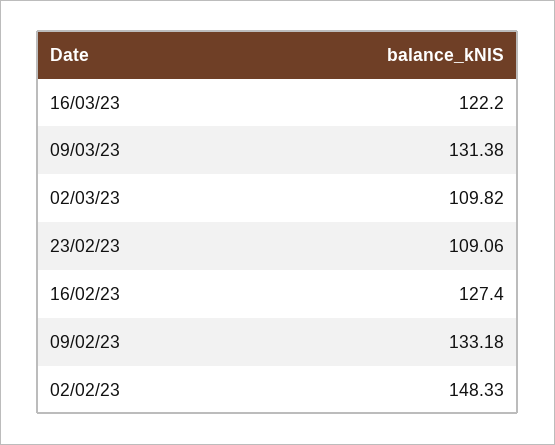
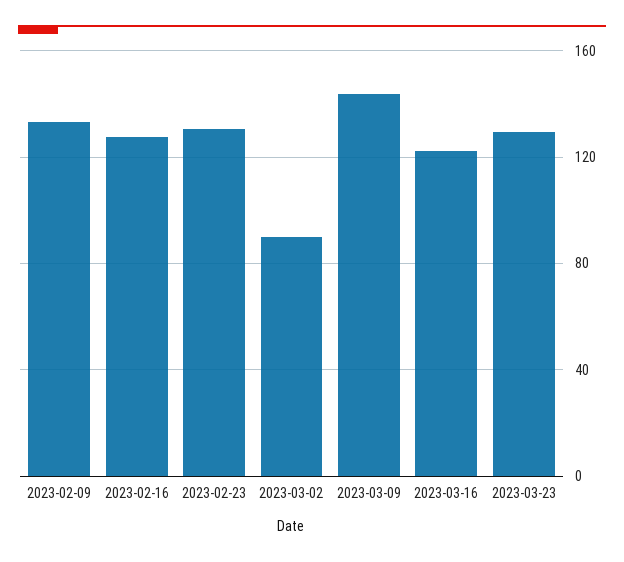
09/03/23: 131.38 -> 145
02/03/23: 109.82 -> 90
23/02/23: 109.06 -> 130
02/02/23: 148.33 -> none
2023-03-23: none -> 130

